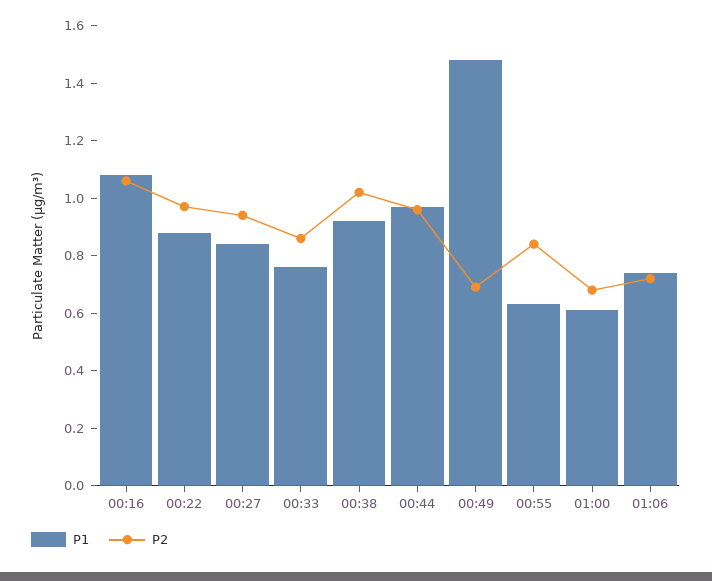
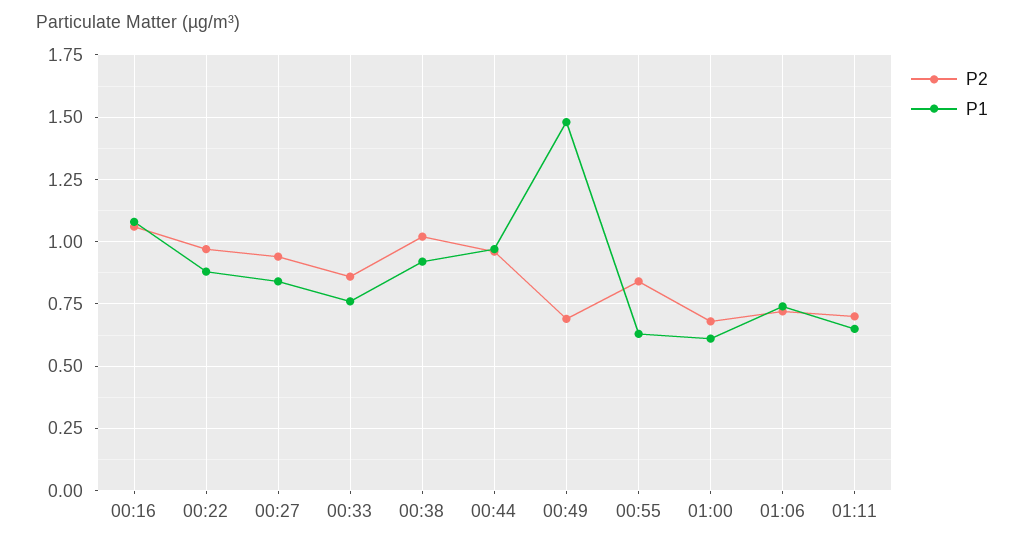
P2, 01:11: none -> 0.7
P1, 01:11: none -> 0.65

